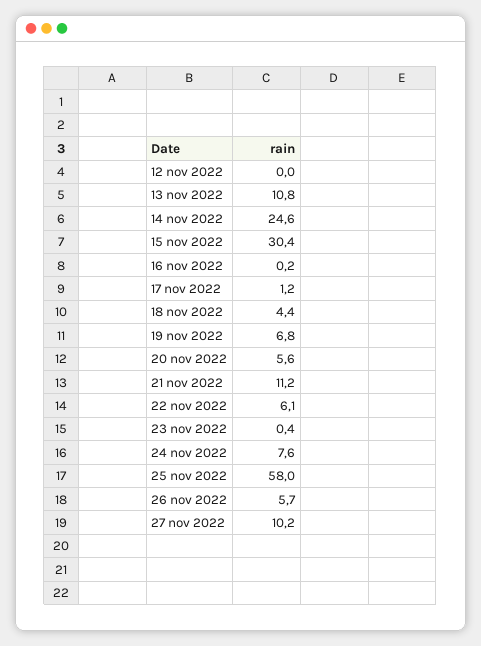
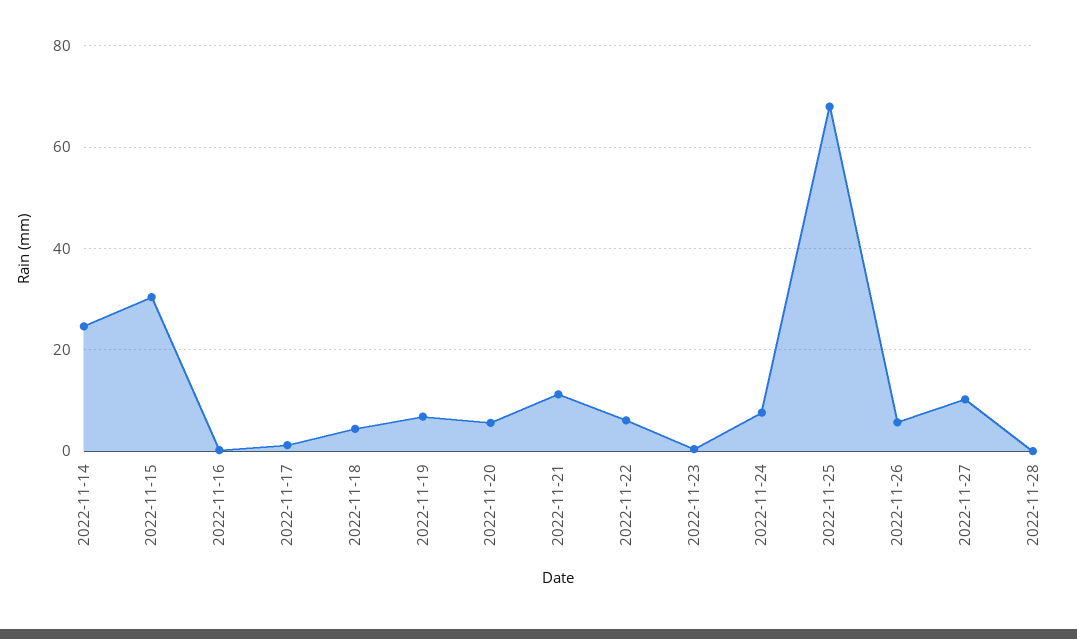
12 nov 2022: 0 -> none
13 nov 2022: 10.8 -> none
25 nov 2022: 58 -> 68
2022-11-28: none -> 0

